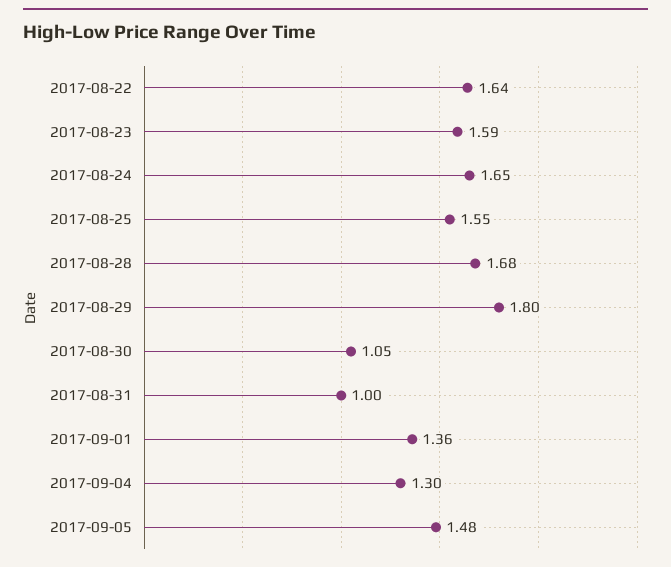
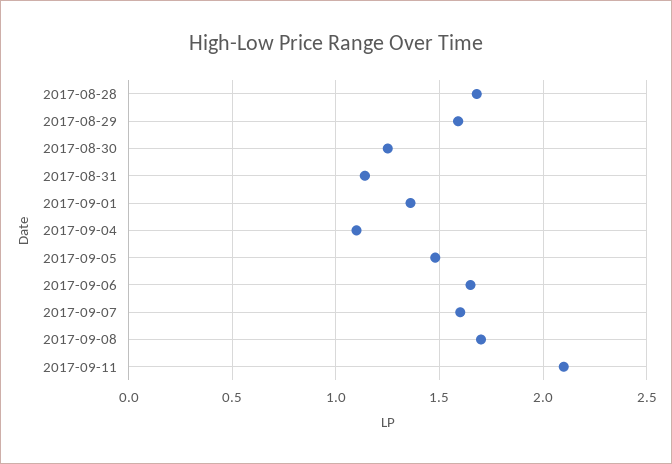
2017-08-22: 1.64 -> none
2017-08-23: 1.59 -> none
2017-08-24: 1.65 -> none
2017-08-25: 1.55 -> none
2017-08-29: 1.8 -> 1.6
2017-08-30: 1.05 -> 1.25
2017-08-31: 1 -> 1.15
2017-09-04: 1.3 -> 1.1
2017-09-06: none -> 1.65
2017-09-07: none -> 1.6
2017-09-08: none -> 1.7
2017-09-11: none -> 2.1

